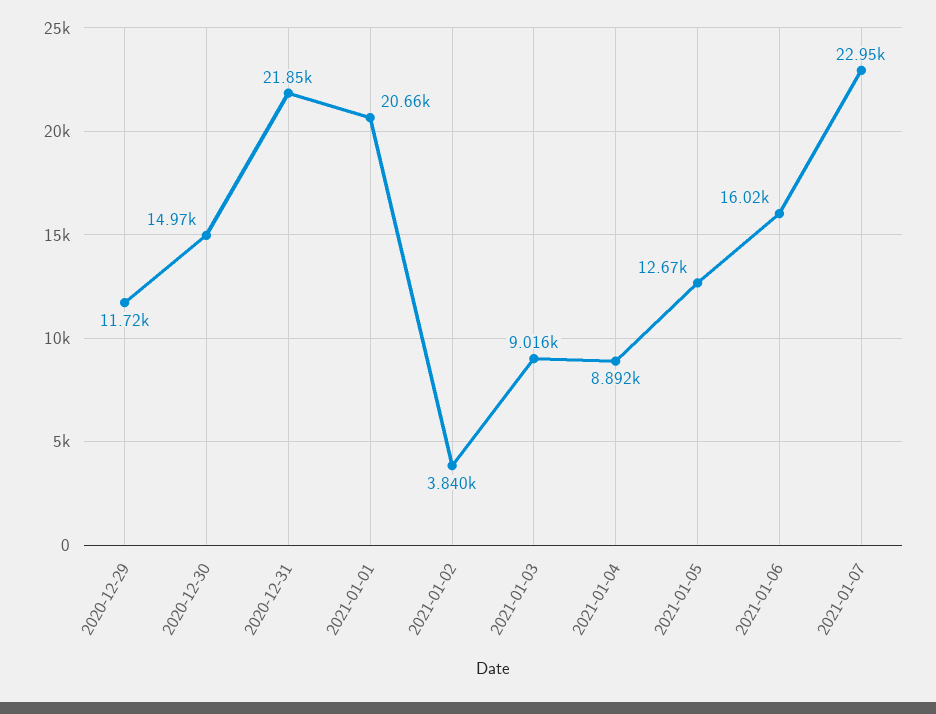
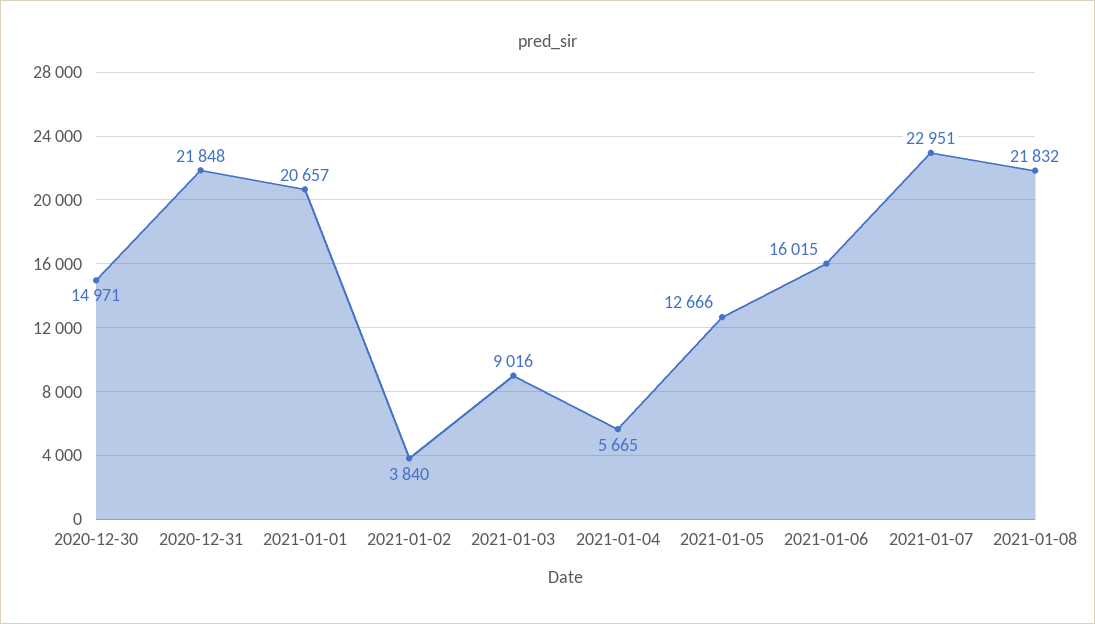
2020-12-29: 11720 -> none
2021-01-04: 8892 -> 5665
2021-01-08: none -> 21832

